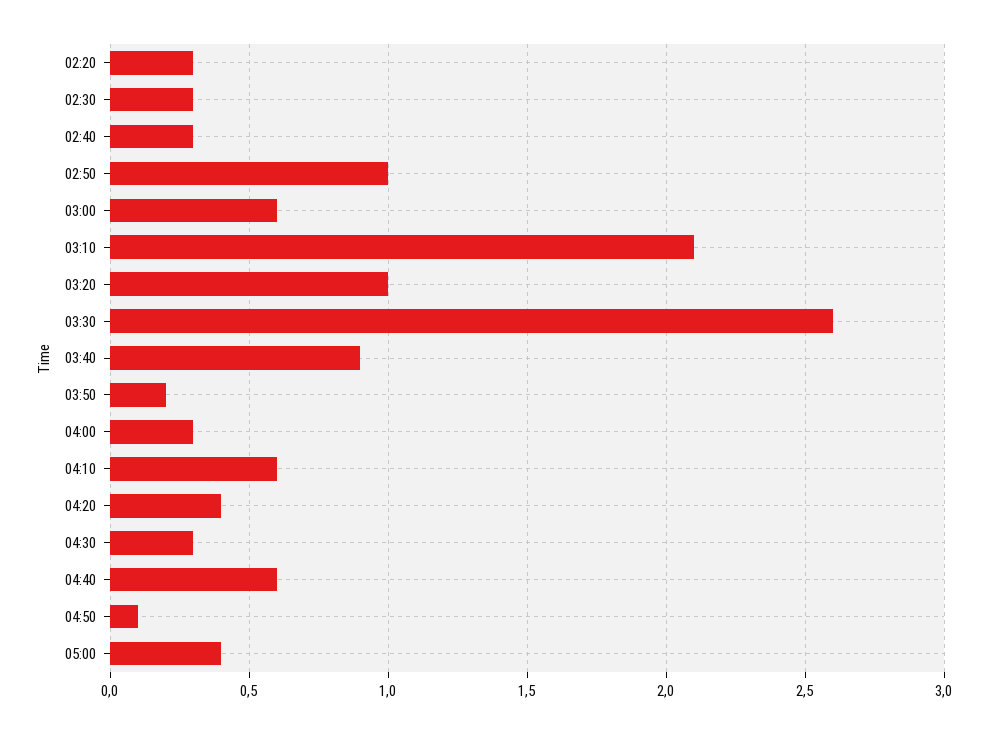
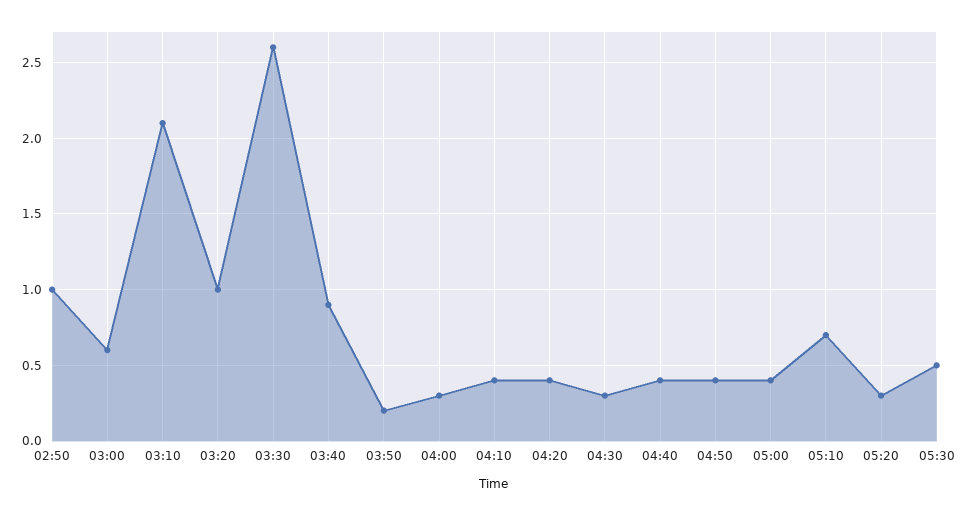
02:20: 0.3 -> none
02:30: 0.3 -> none
02:40: 0.3 -> none
04:10: 0.6 -> 0.4
04:40: 0.6 -> 0.4
04:50: 0.1 -> 0.4
05:10: none -> 0.7
05:20: none -> 0.3
05:30: none -> 0.5

